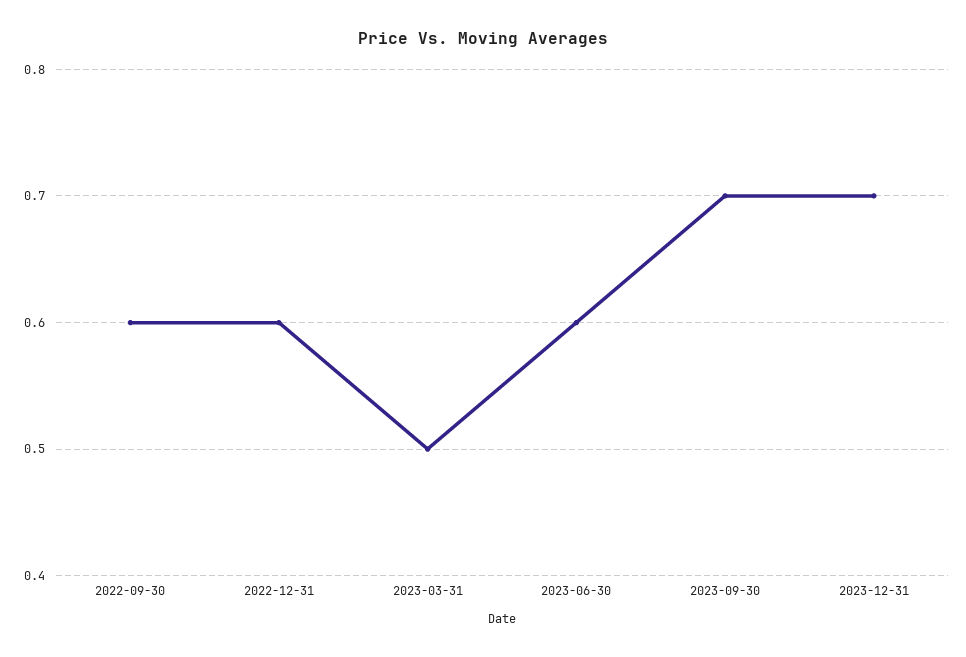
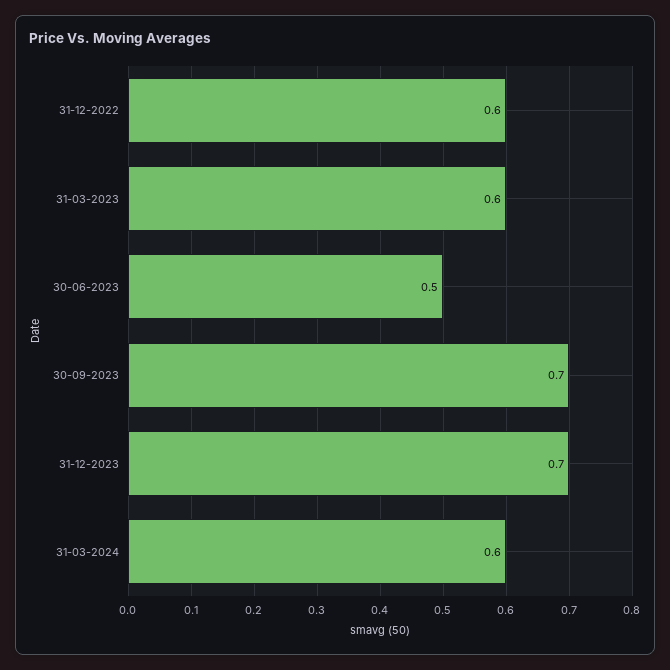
2022-09-30: 0.6 -> none
2023-03-31: 0.5 -> 0.6
2023-06-30: 0.6 -> 0.5
31-03-2024: none -> 0.6

